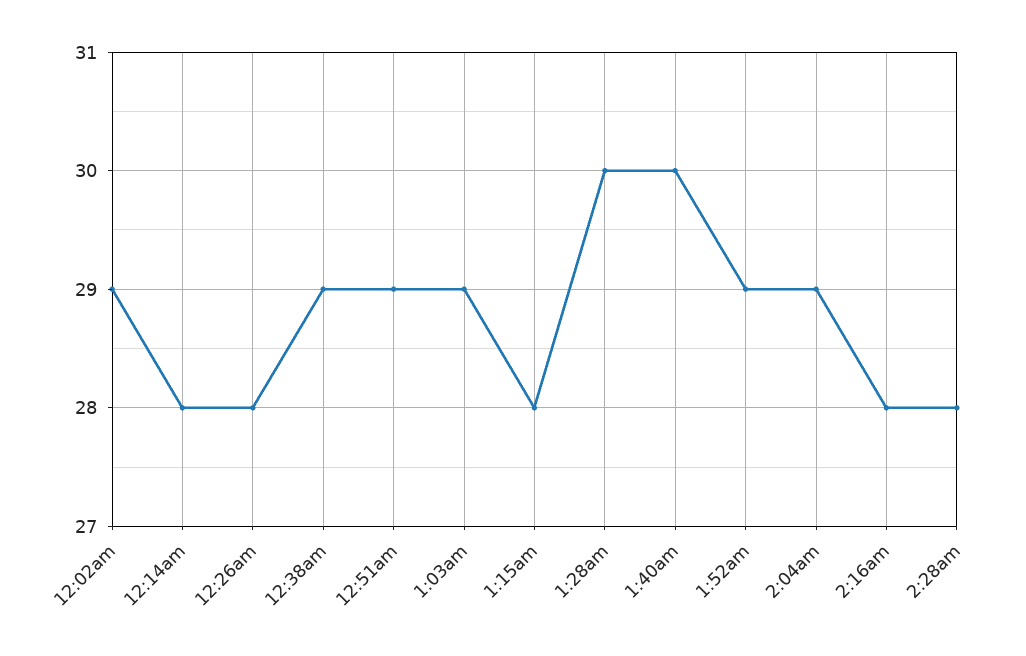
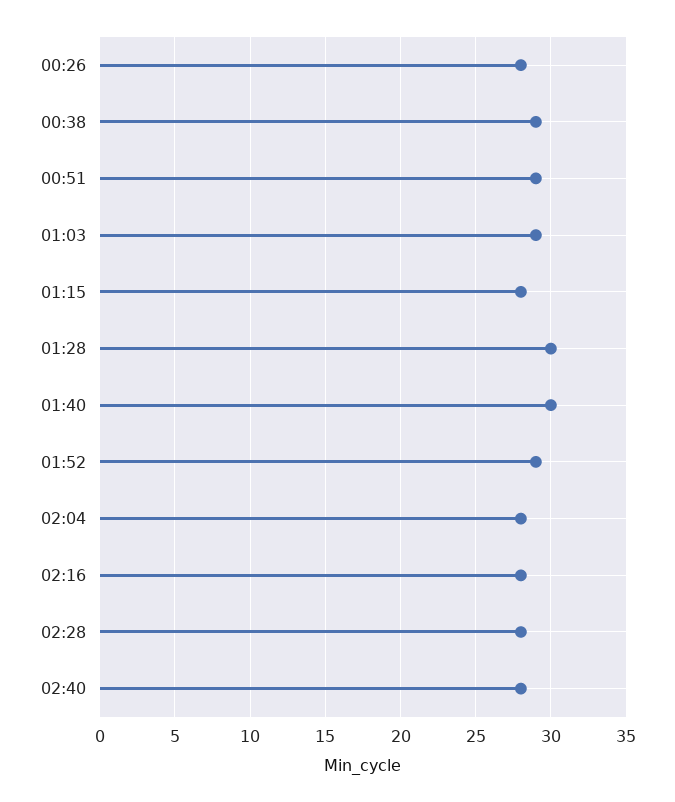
12:02am: 29 -> none
12:14am: 28 -> none
2:04am: 29 -> 28
02:40: none -> 28

